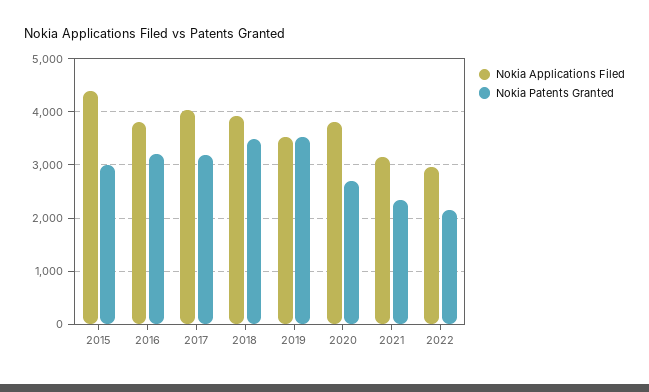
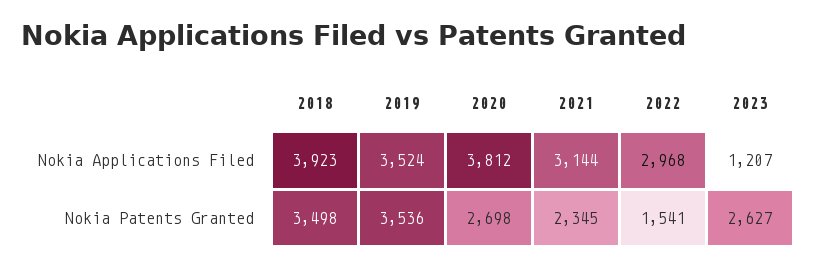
Nokia Applications Filed, 2015: 4400 -> none
Nokia Patents Granted, 2015: 3000 -> none
Nokia Applications Filed, 2016: 3800 -> none
Nokia Patents Granted, 2016: 3200 -> none
Nokia Applications Filed, 2017: 4000 -> none
Nokia Patents Granted, 2017: 3200 -> none
Nokia Patents Granted, 2022: 2200 -> 1541
Nokia Applications Filed, 2023: none -> 1207
Nokia Patents Granted, 2023: none -> 2627

